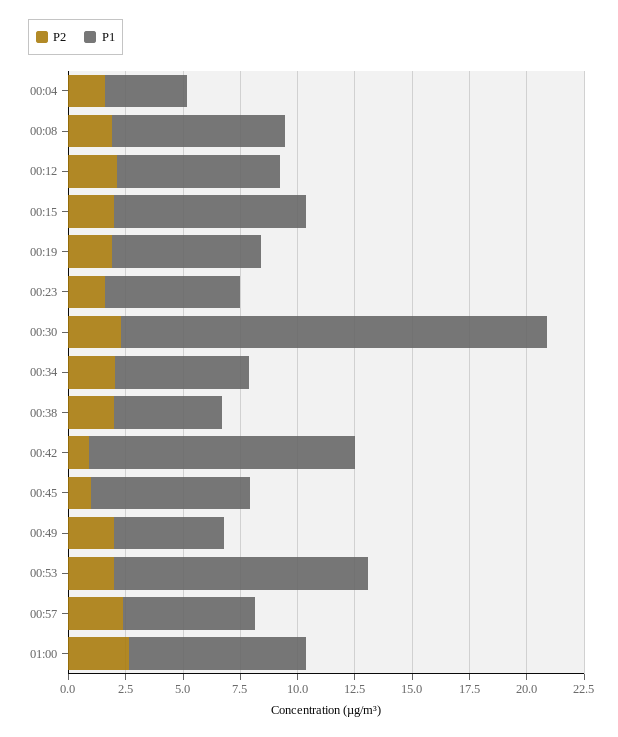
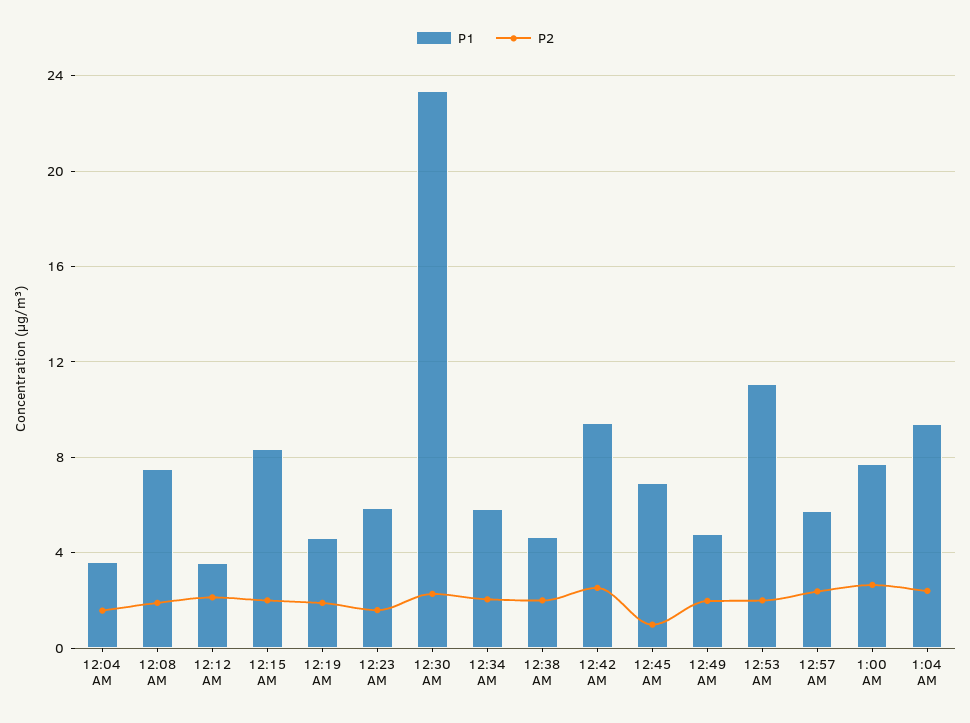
P1, 00:12: 7 -> 3.5
P1, 00:19: 6.5 -> 4.5
P1, 00:30: 18.5 -> 23.5
P2, 00:42: 1 -> 2.5
P1, 00:42: 11.5 -> 9.5
P1, 1:04 AM: none -> 9.5
P2, 1:04 AM: none -> 2.5

